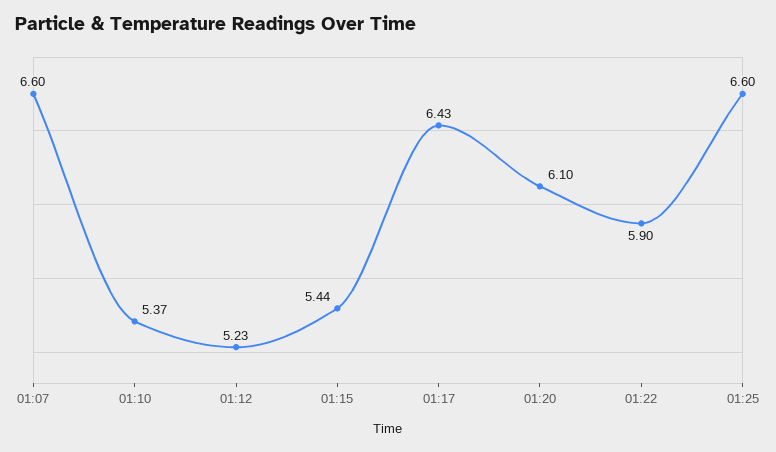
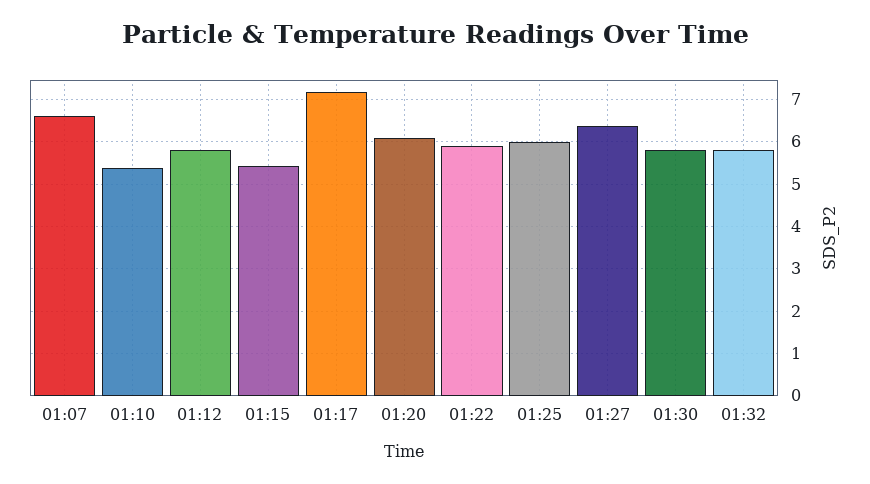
01:12: 5.23 -> 5.8
01:17: 6.43 -> 7.2
01:25: 6.6 -> 6
01:27: none -> 6.4
01:30: none -> 5.8
01:32: none -> 5.8

